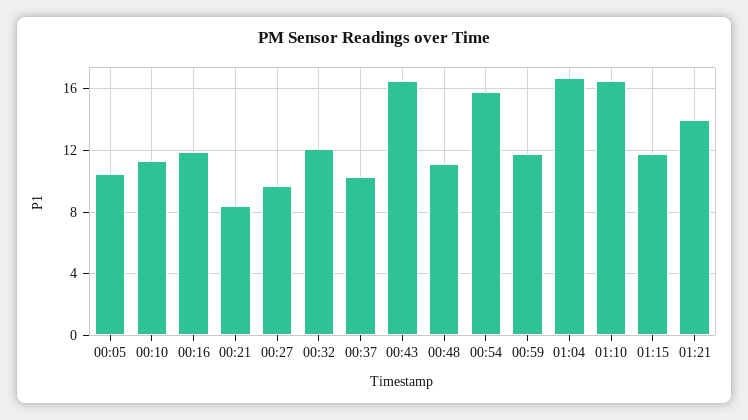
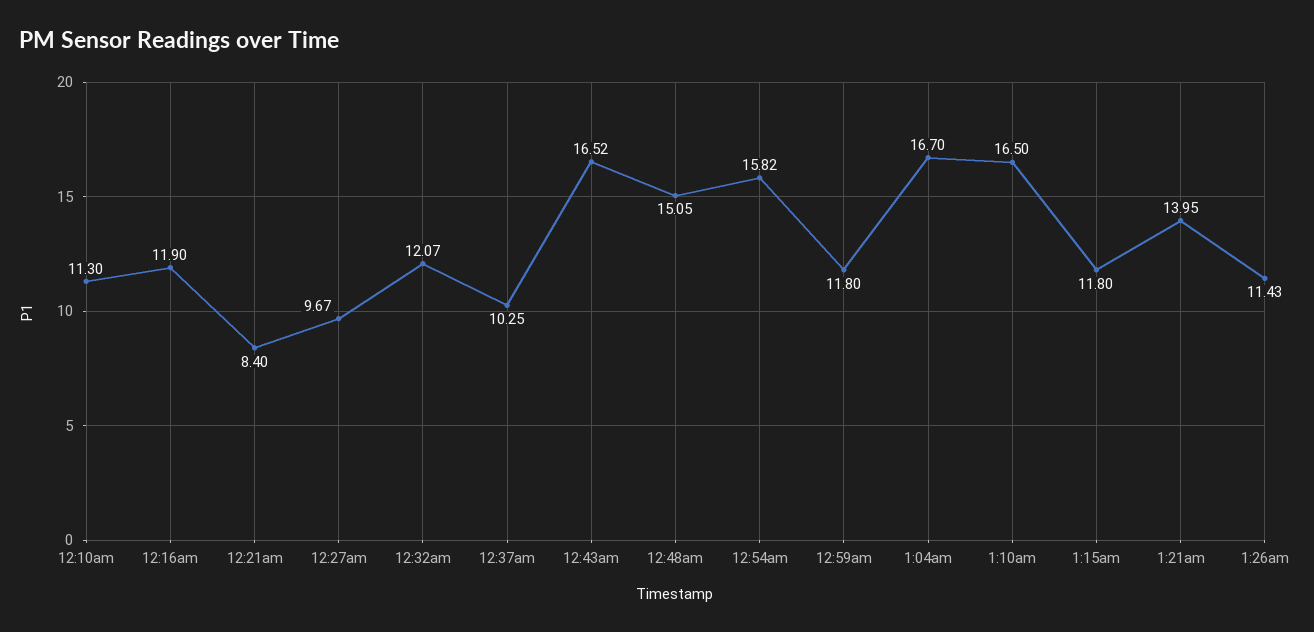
00:05: 10.5 -> none
00:48: 11 -> 15.05
1:26am: none -> 11.43

